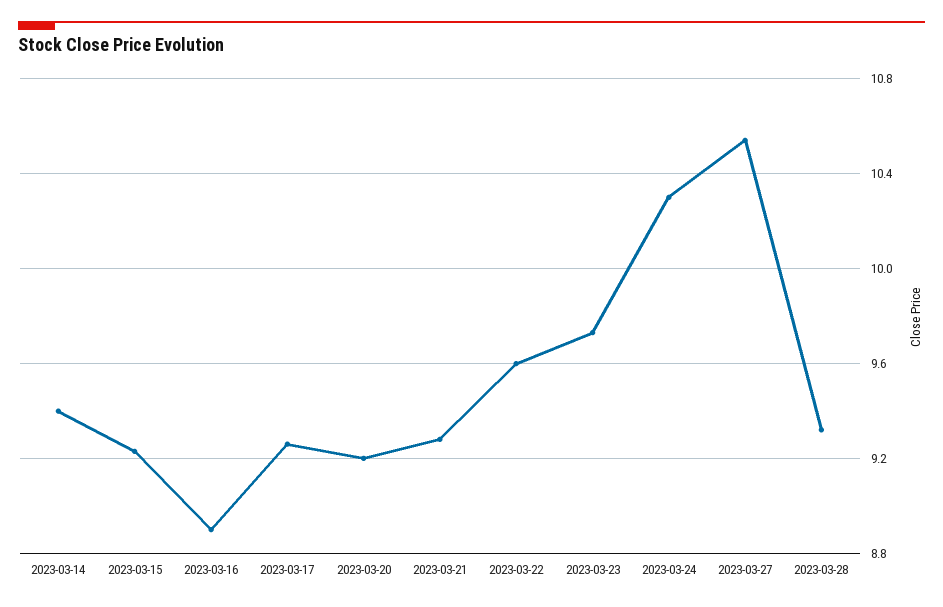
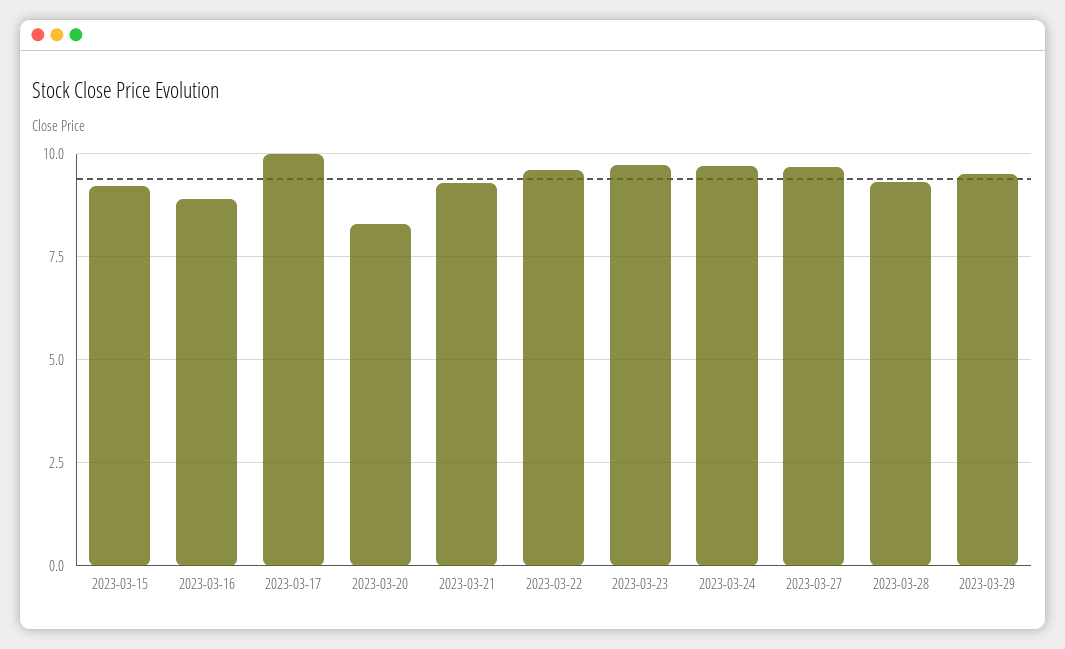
2023-03-14: 9.4 -> none
2023-03-17: 9.25 -> 10
2023-03-20: 9.2 -> 8.25
2023-03-24: 10.3 -> 9.75
2023-03-27: 10.55 -> 9.75
2023-03-29: none -> 9.5

